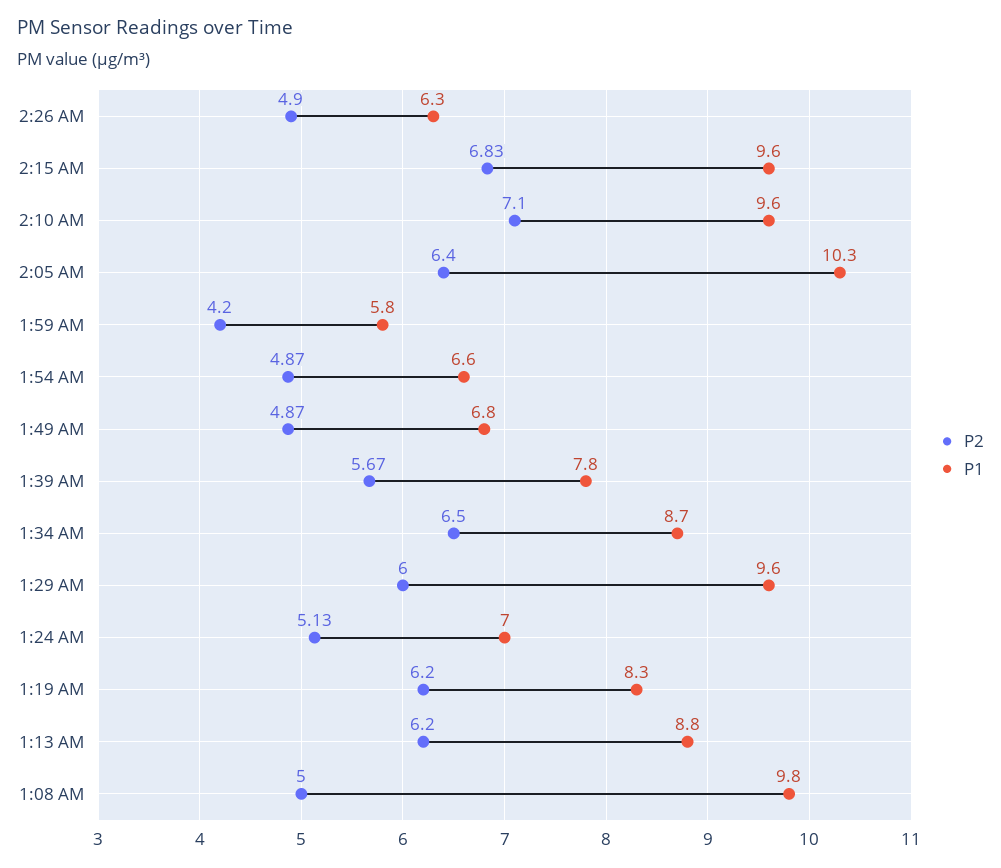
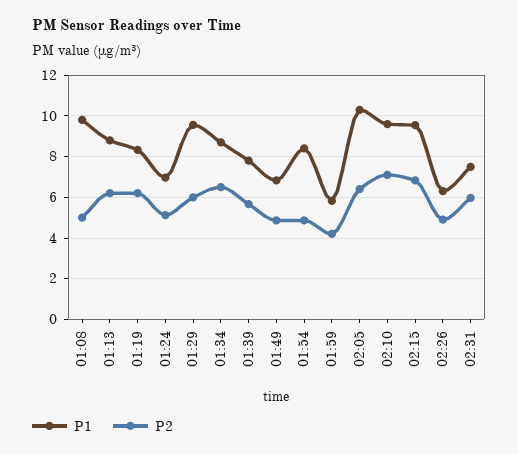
P1, 1:54 AM: 6.6 -> 8.5
P1, 02:31: none -> 7.5
P2, 02:31: none -> 6

